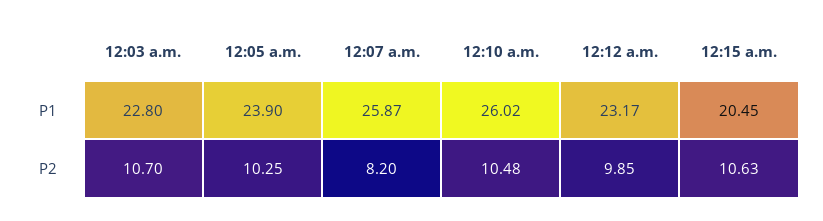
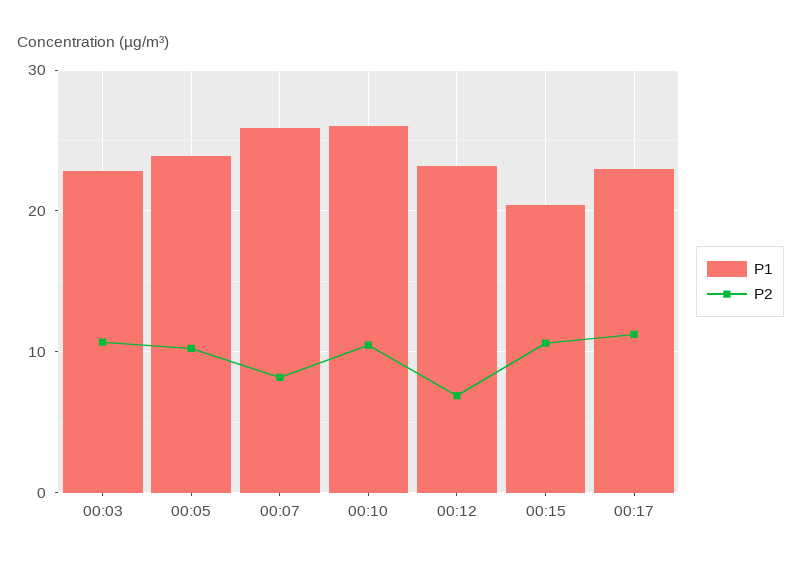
P2, 12:12 a.m.: 9.85 -> 7
P1, 00:17: none -> 23
P2, 00:17: none -> 11

